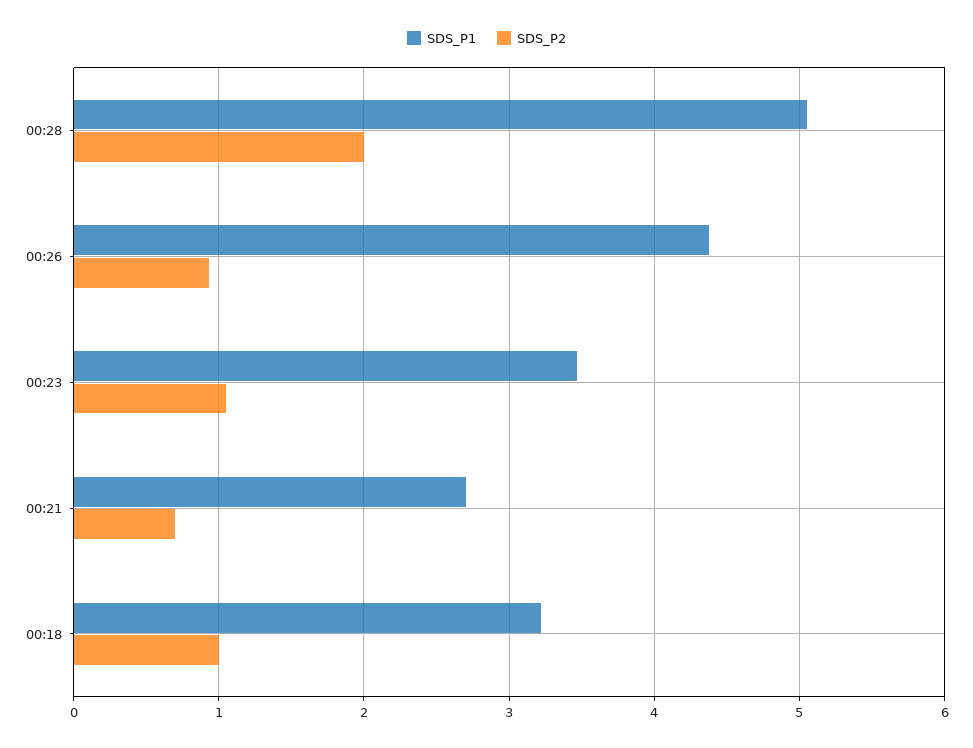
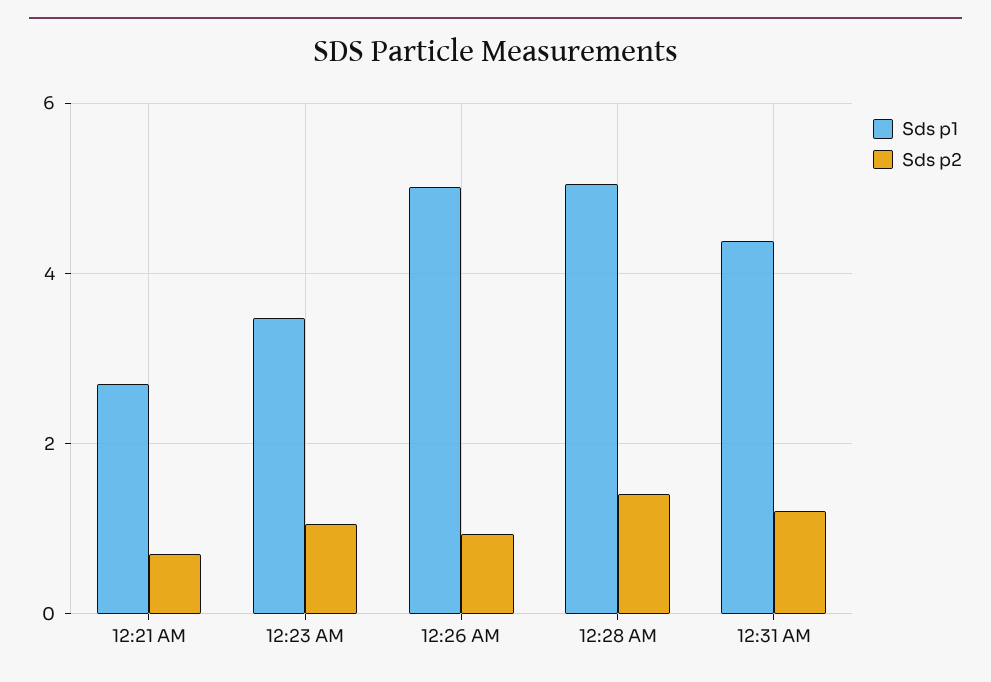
SDS_P2, 00:28: 2 -> 1.4
SDS_P1, 00:26: 4.4 -> 5
SDS_P1, 00:18: 3.2 -> none
SDS_P2, 00:18: 1 -> none
SDS_P1, 12:31 AM: none -> 4.4
SDS_P2, 12:31 AM: none -> 1.2

